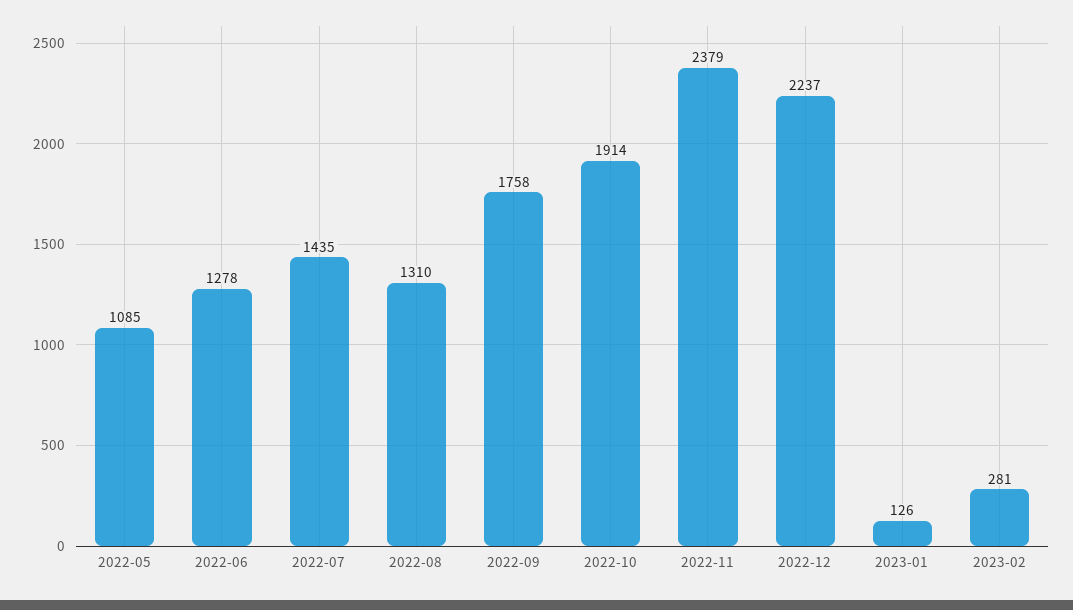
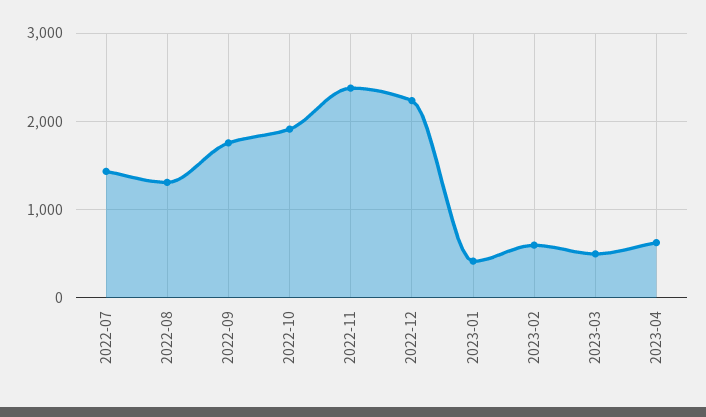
2022-05: 1085 -> none
2022-06: 1278 -> none
2023-01: 126 -> 400
2023-02: 281 -> 600
2023-03: none -> 500
2023-04: none -> 600

